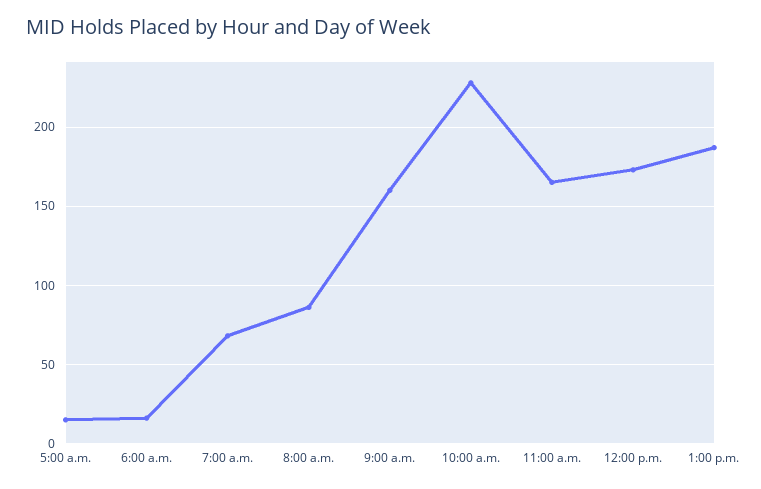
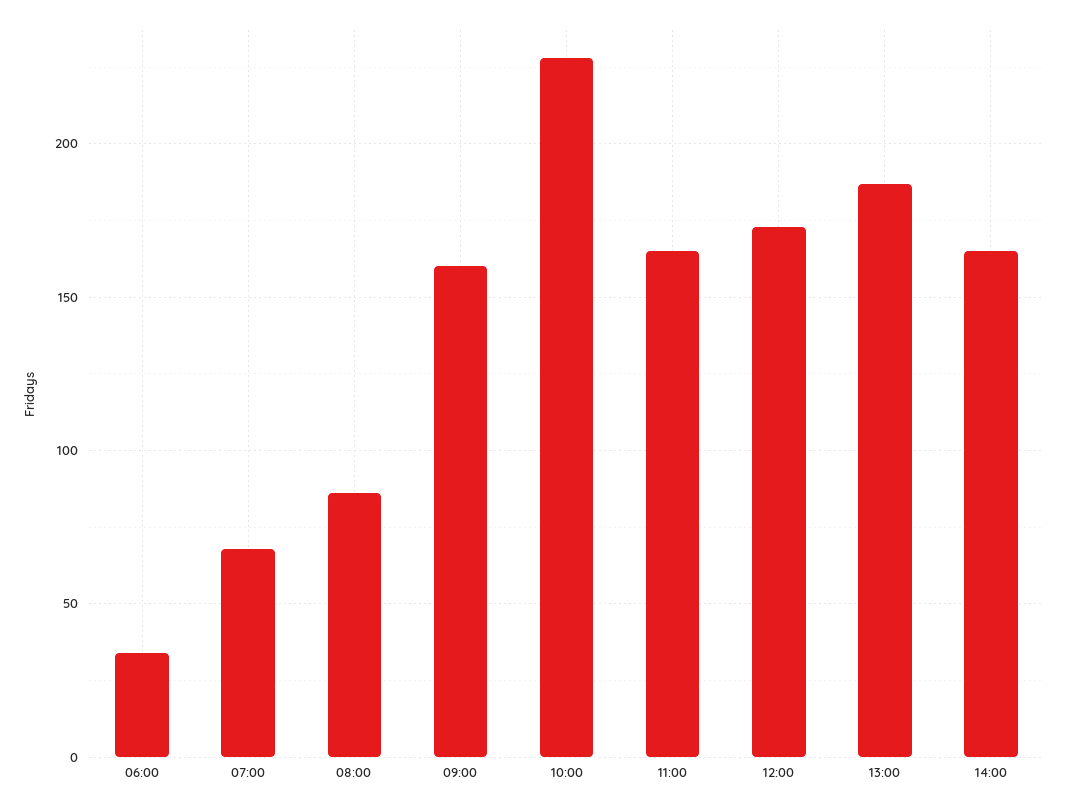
5:00 a.m.: 15 -> none
6:00 a.m.: 15 -> 35
14:00: none -> 165

